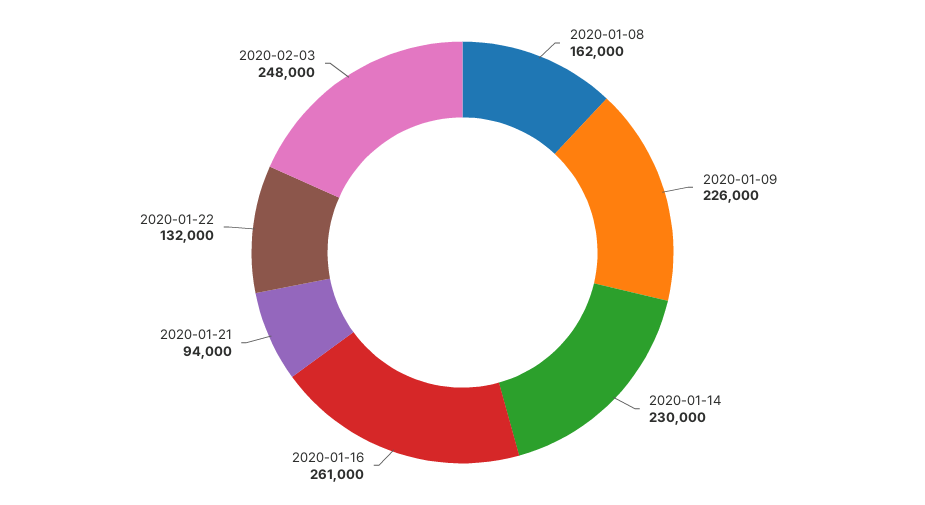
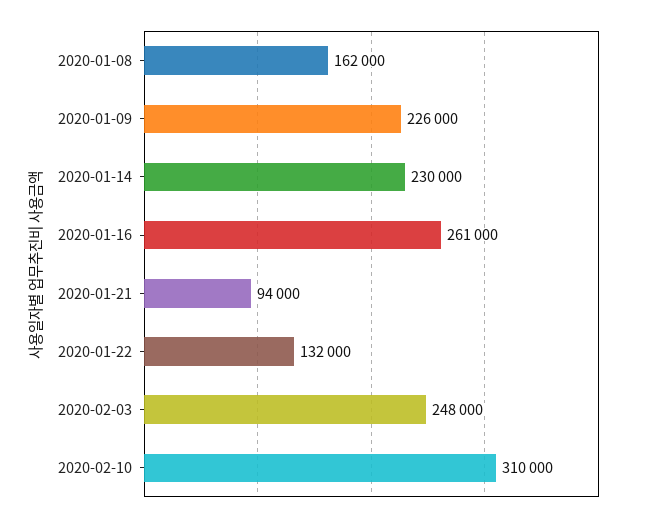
2020-02-10: none -> 310000

